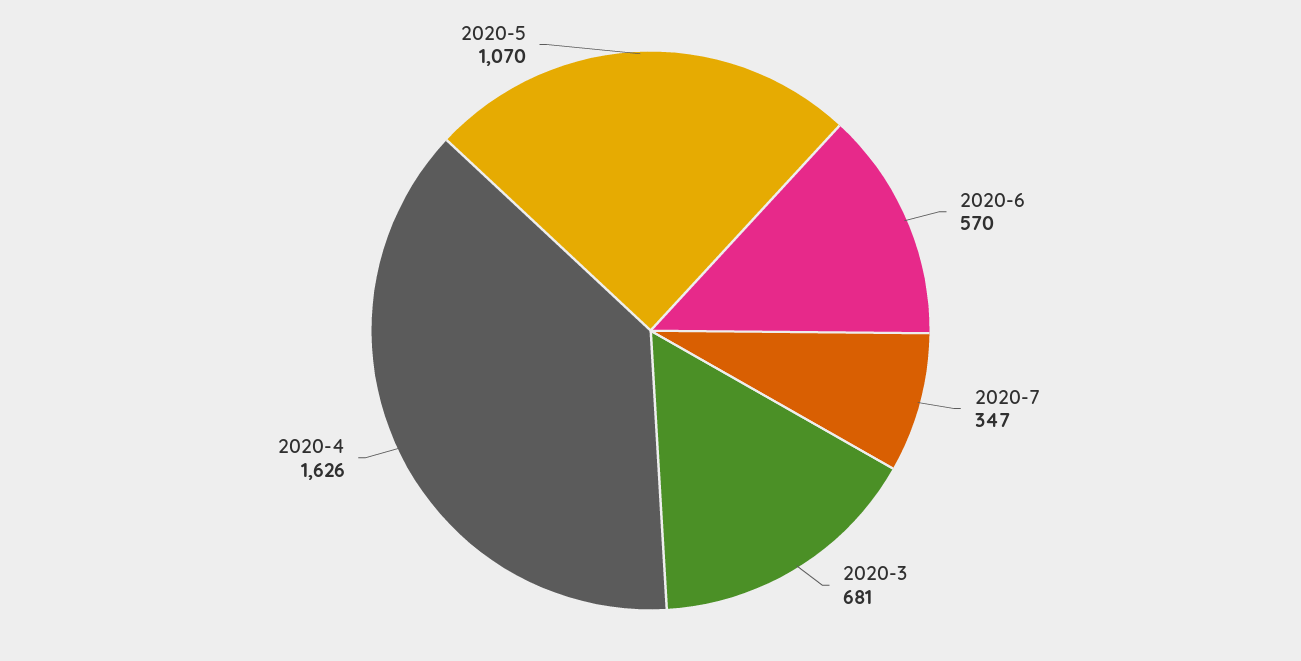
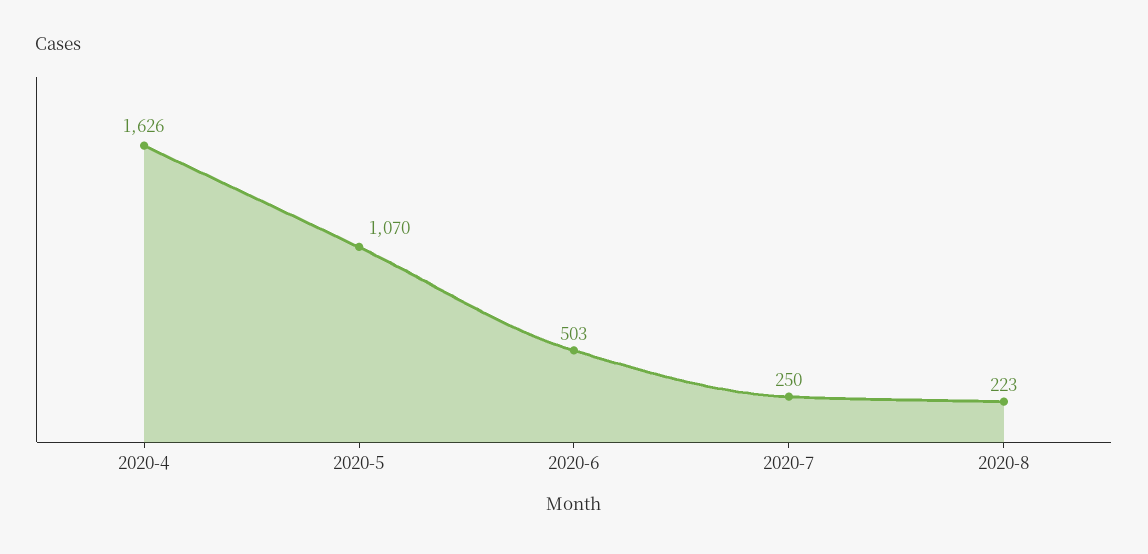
2020-6: 570 -> 503
2020-7: 347 -> 250
2020-3: 681 -> none
2020-8: none -> 223

